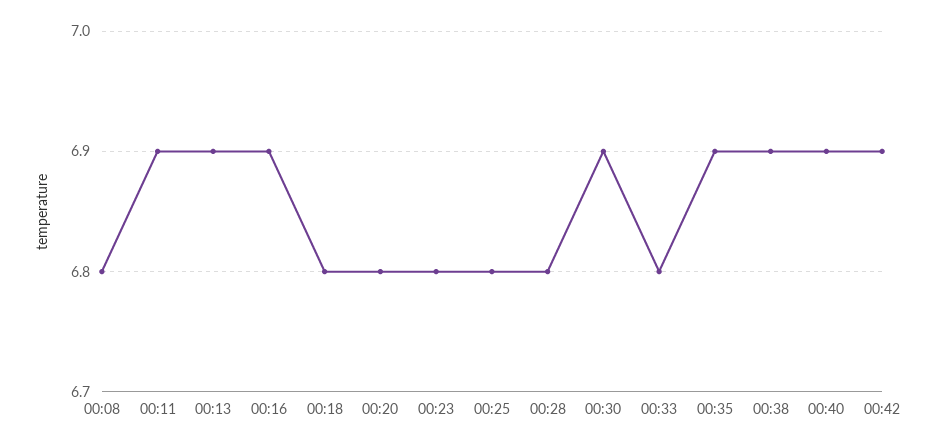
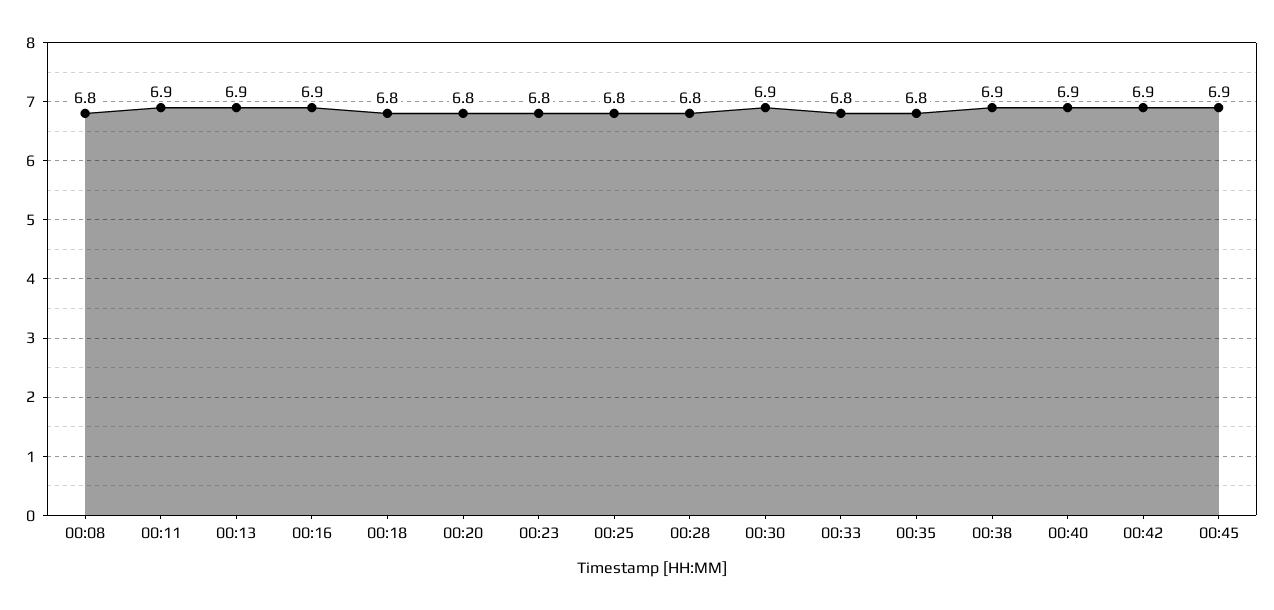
00:35: 6.9 -> 6.8
00:45: none -> 6.9

